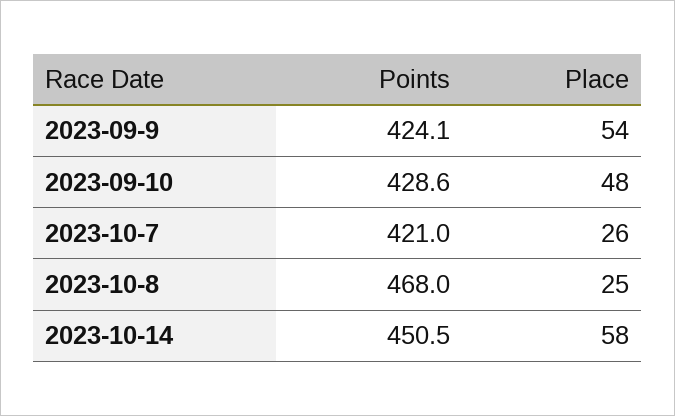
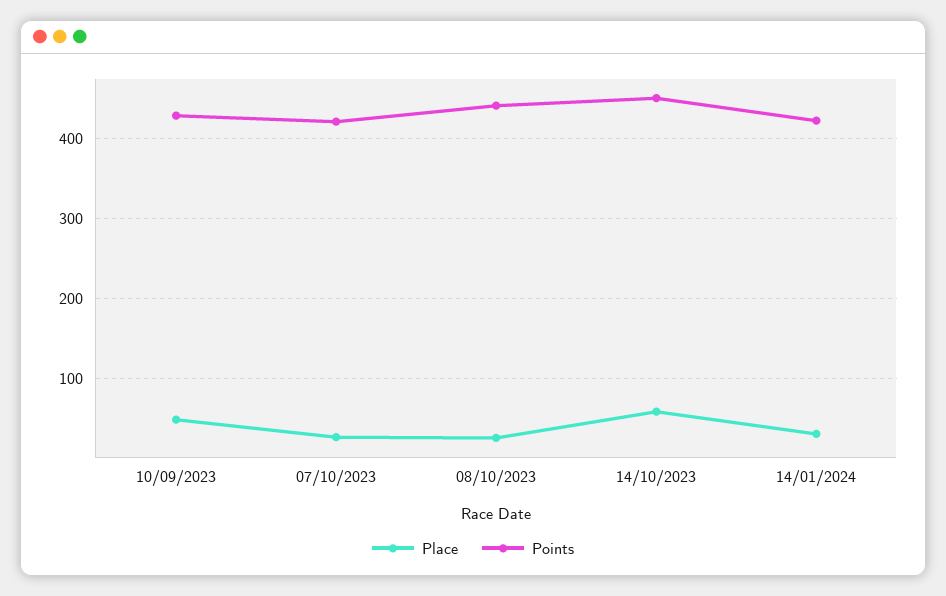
Points, 2023-09-9: 424.1 -> none
Place, 2023-09-9: 54 -> none
Points, 2023-10-8: 468 -> 440
Place, 14/01/2024: none -> 30
Points, 14/01/2024: none -> 420

